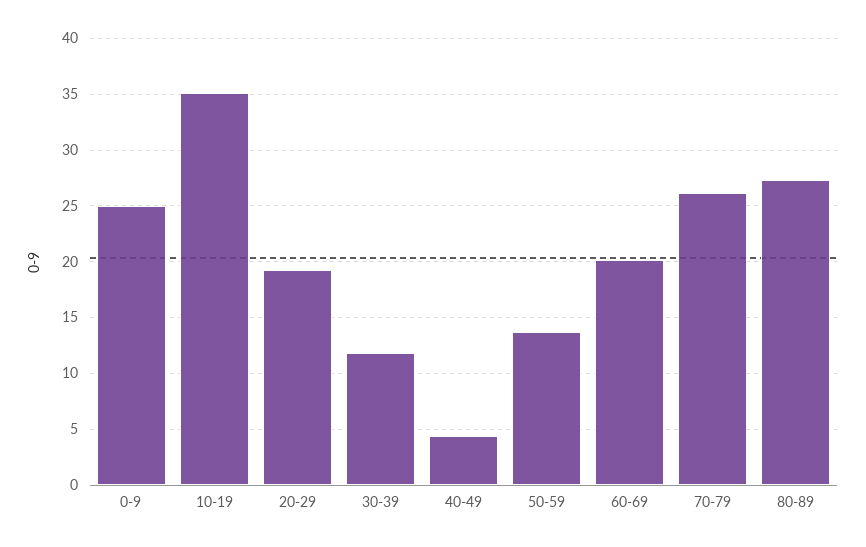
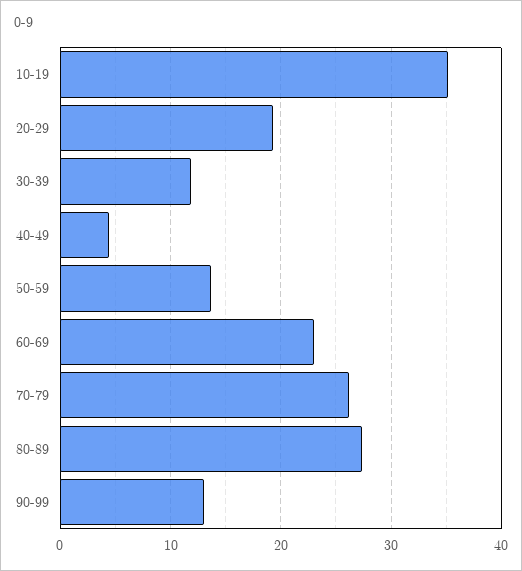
0-9: 25 -> none
60-69: 20 -> 23
90-99: none -> 13

